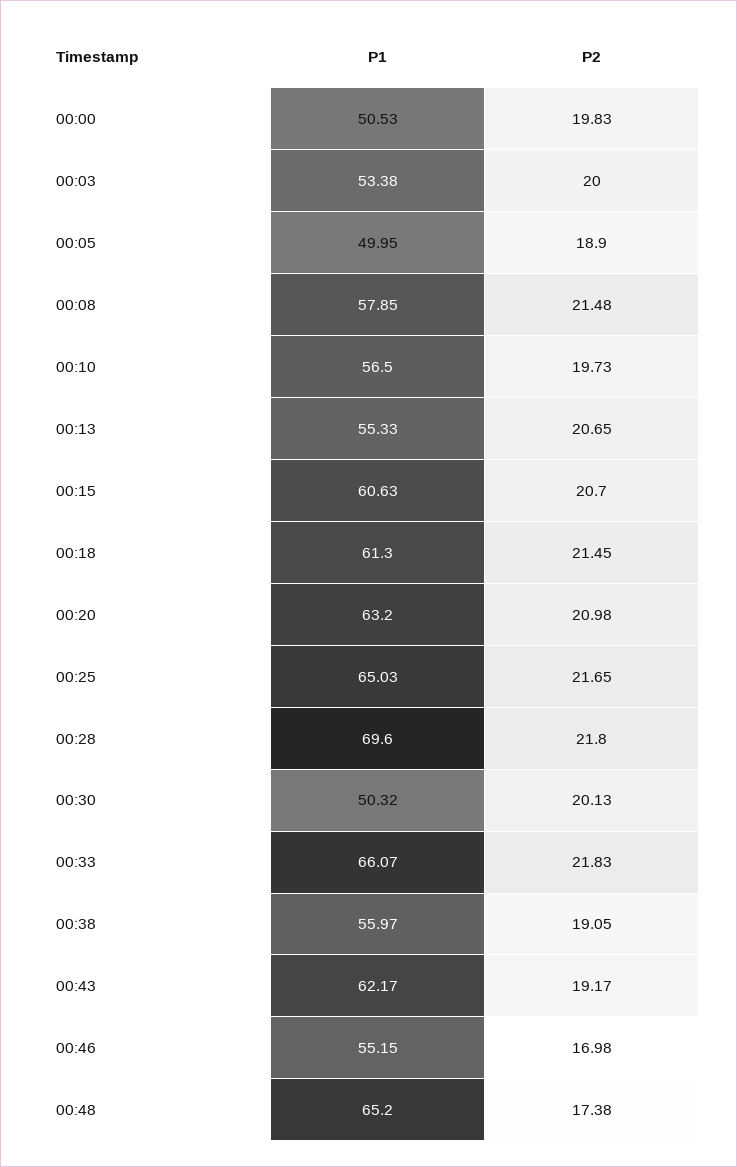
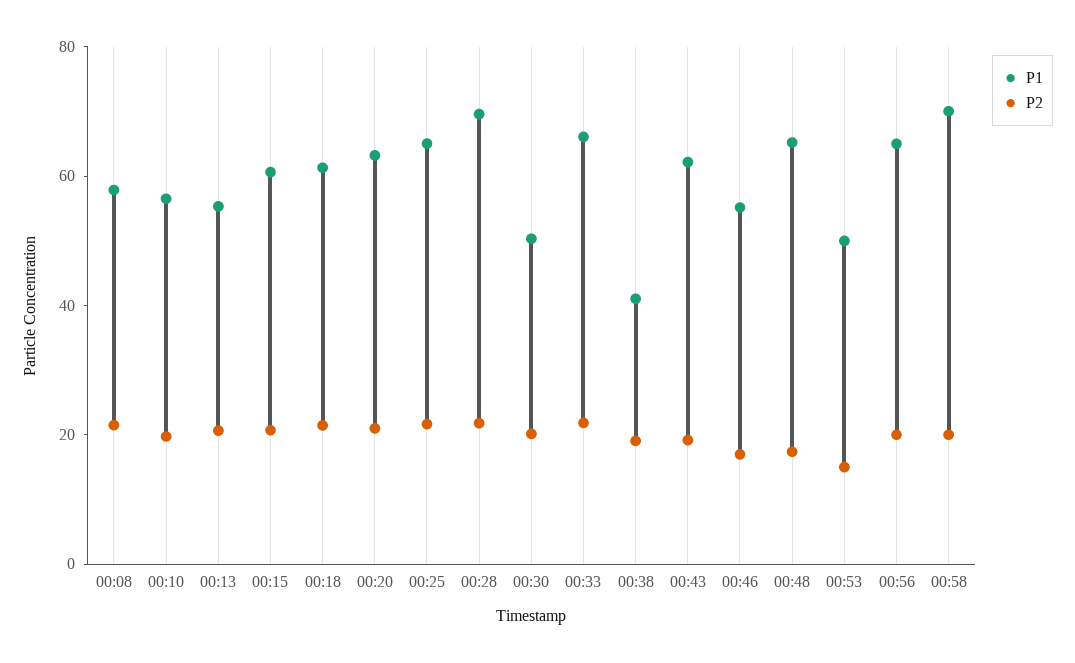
P1, 00:00: 50.53 -> none
P2, 00:00: 19.83 -> none
P1, 00:03: 53.38 -> none
P2, 00:03: 20 -> none
P1, 00:05: 49.95 -> none
P2, 00:05: 18.9 -> none
P1, 00:38: 55.97 -> 40
P1, 00:53: none -> 50
P2, 00:53: none -> 15
P1, 00:56: none -> 65
P2, 00:56: none -> 20
P1, 00:58: none -> 70
P2, 00:58: none -> 20

